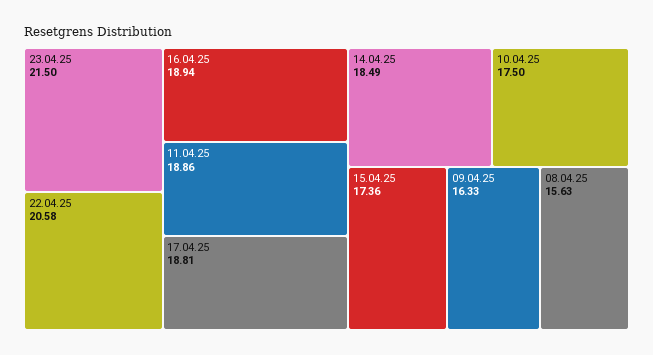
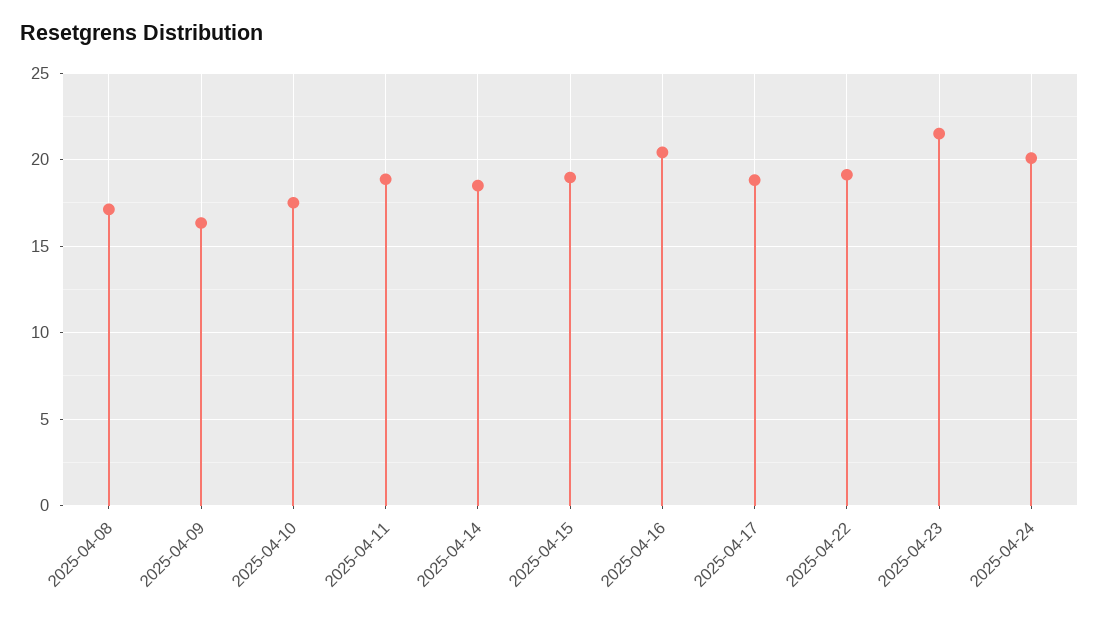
22.04.25: 20.58 -> 19
16.04.25: 18.94 -> 20.5
15.04.25: 17.36 -> 19
08.04.25: 15.63 -> 17
2025-04-24: none -> 20

